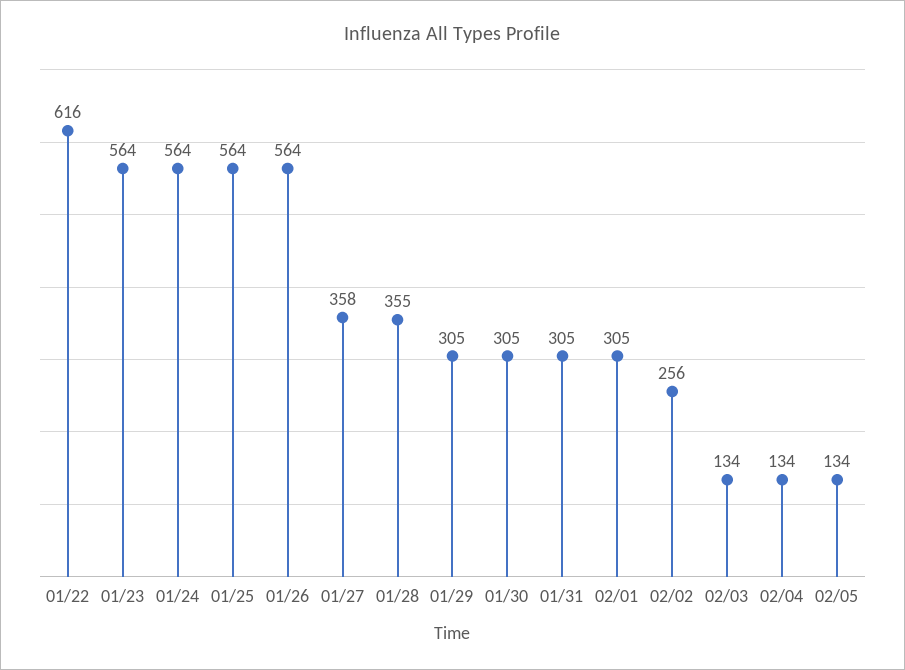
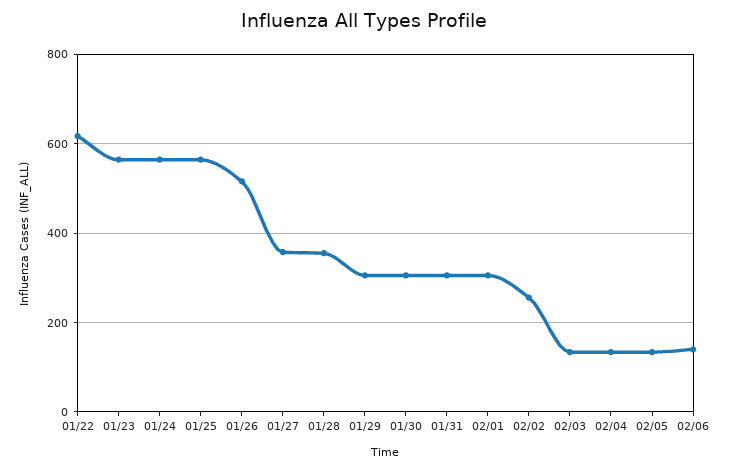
01/26: 564 -> 520
02/06: none -> 140

